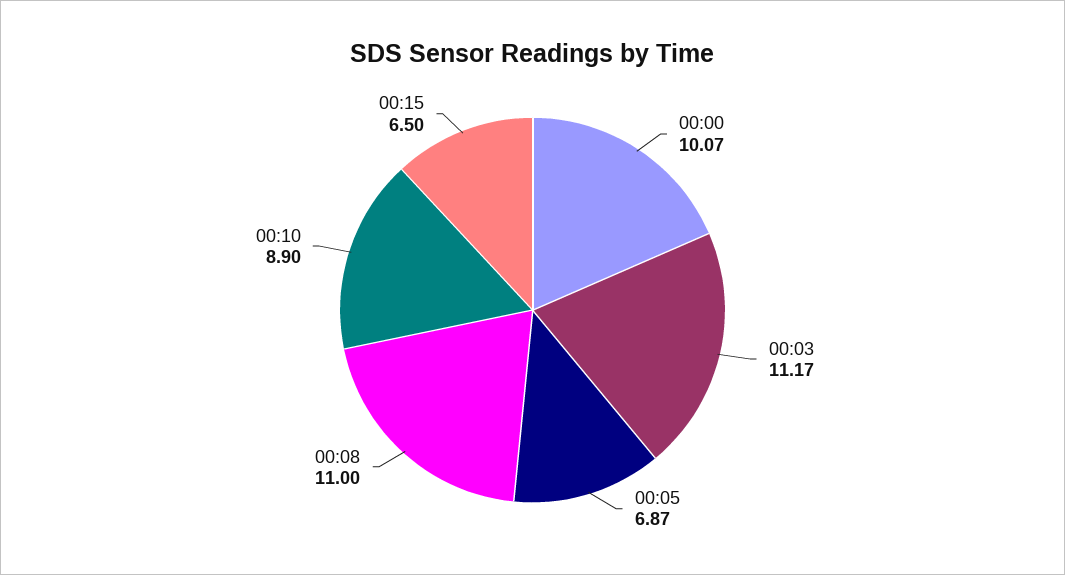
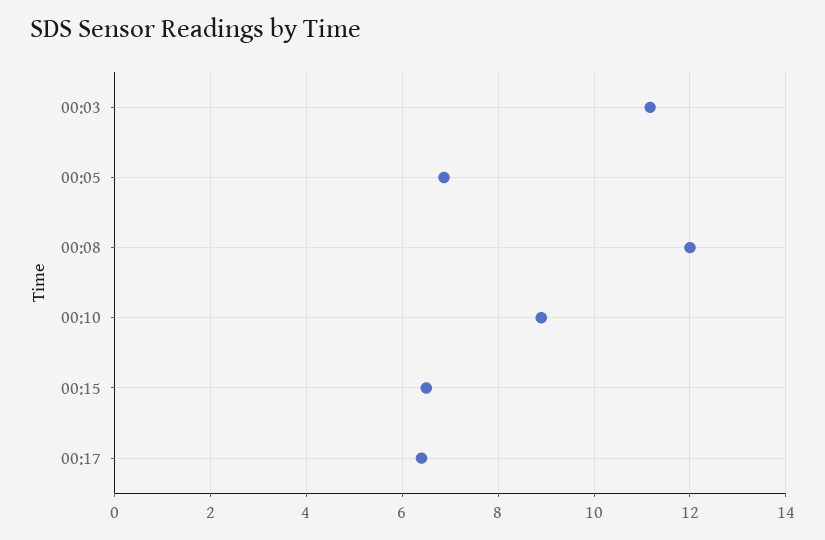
00:00: 10.07 -> none
00:08: 11 -> 12
00:17: none -> 6.4

